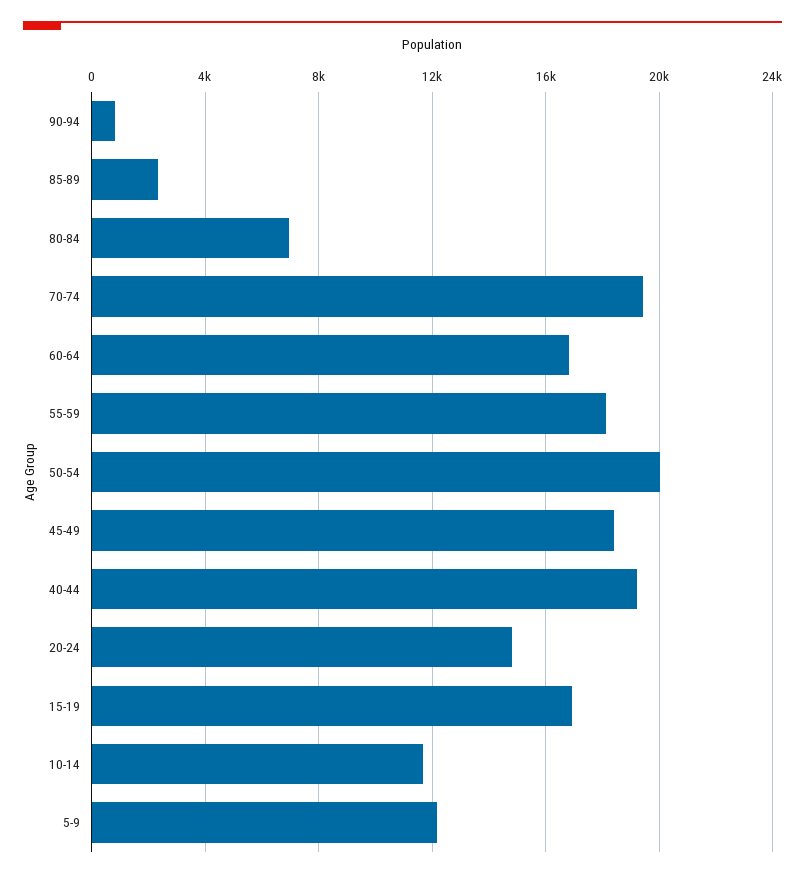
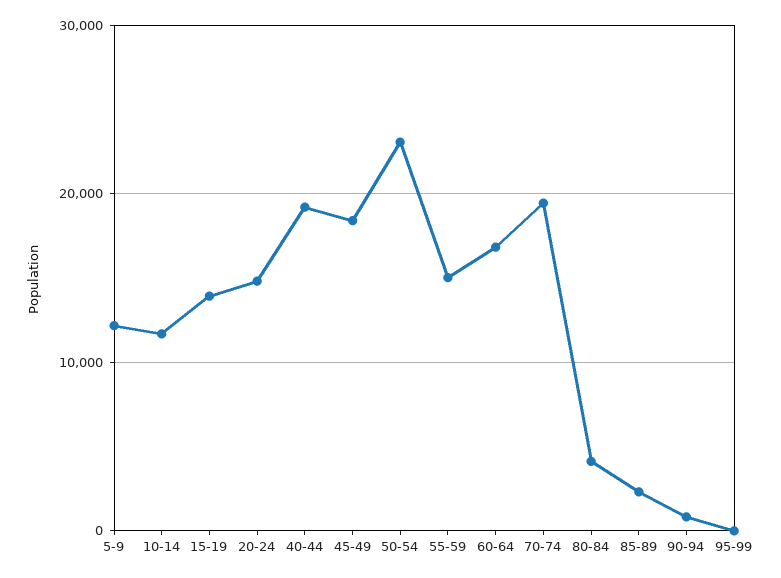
80-84: 7000 -> 4000
55-59: 18000 -> 15000
50-54: 20000 -> 23000
15-19: 17000 -> 14000
95-99: none -> 0

